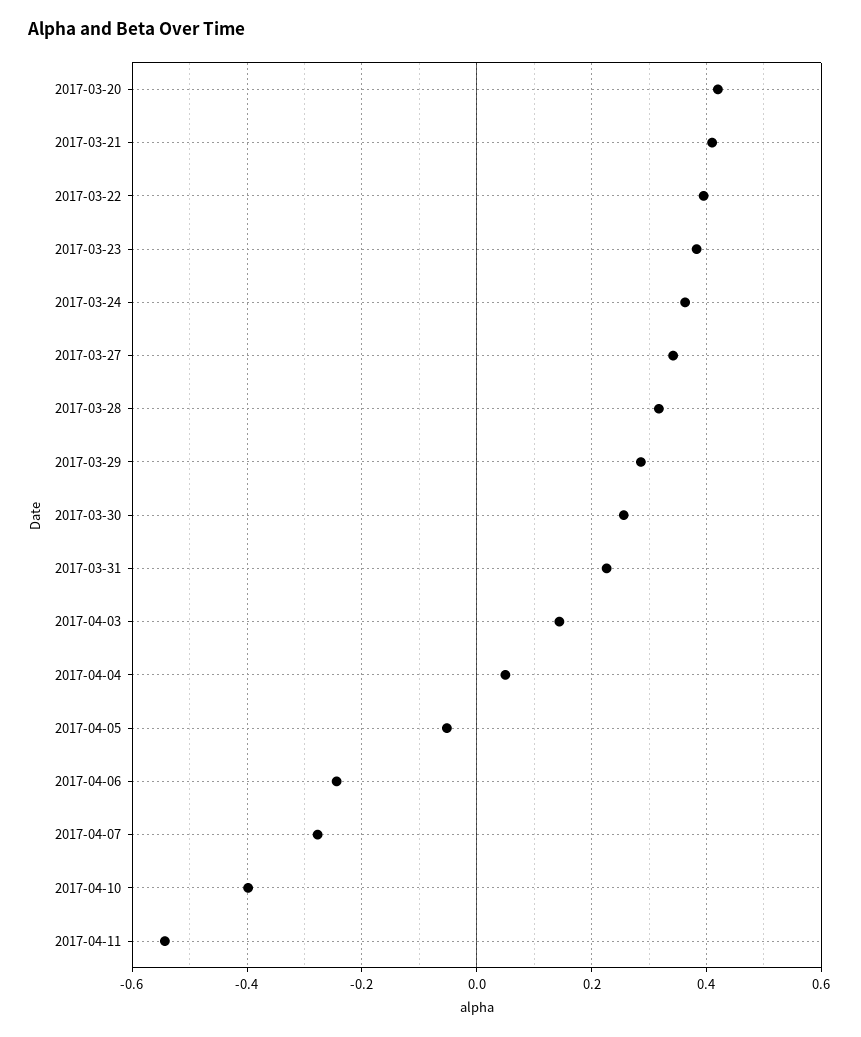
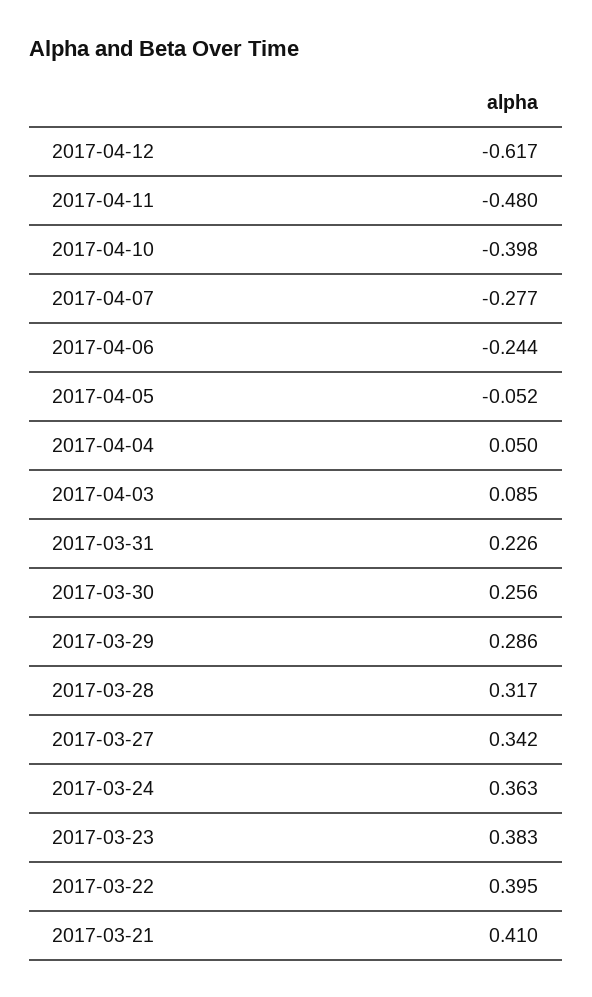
2017-03-20: 0.42 -> none
2017-04-03: 0.14 -> 0.085
2017-04-11: -0.54 -> -0.48
2017-04-12: none -> -0.617

